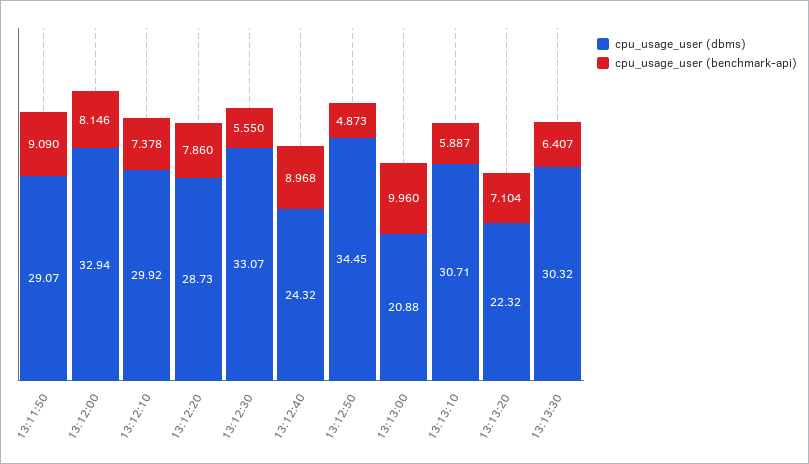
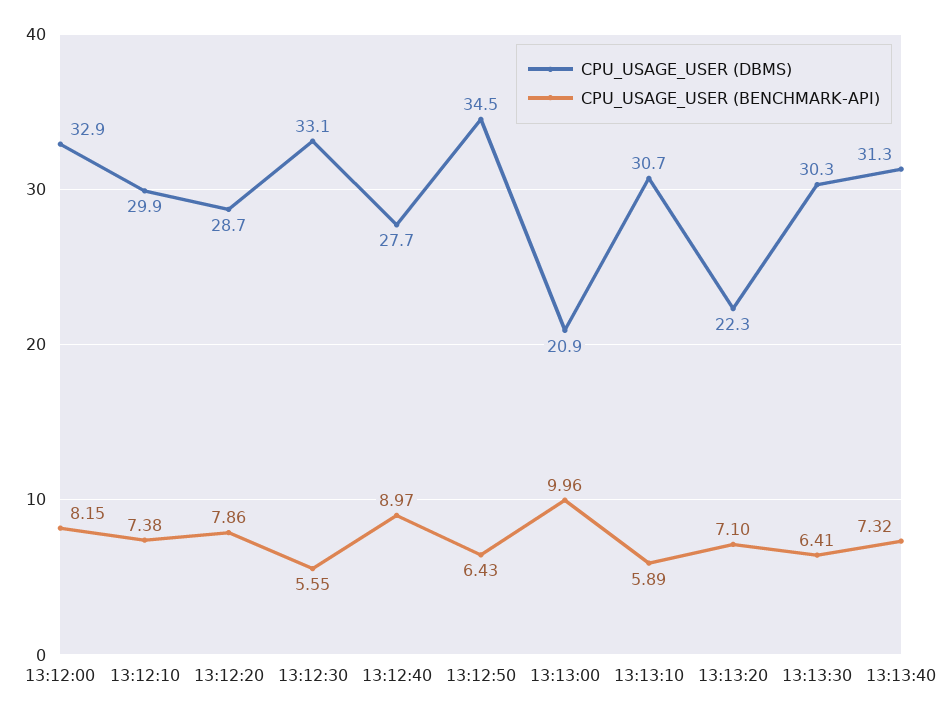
cpu_usage_user (dbms), 13:11:50: 29.07 -> none
cpu_usage_user (benchmark-api), 13:11:50: 9.09 -> none
cpu_usage_user (dbms), 13:12:40: 24.32 -> 27.7
cpu_usage_user (benchmark-api), 13:12:50: 4.873 -> 6.43
cpu_usage_user (dbms), 13:13:40: none -> 31.3
cpu_usage_user (benchmark-api), 13:13:40: none -> 7.32

